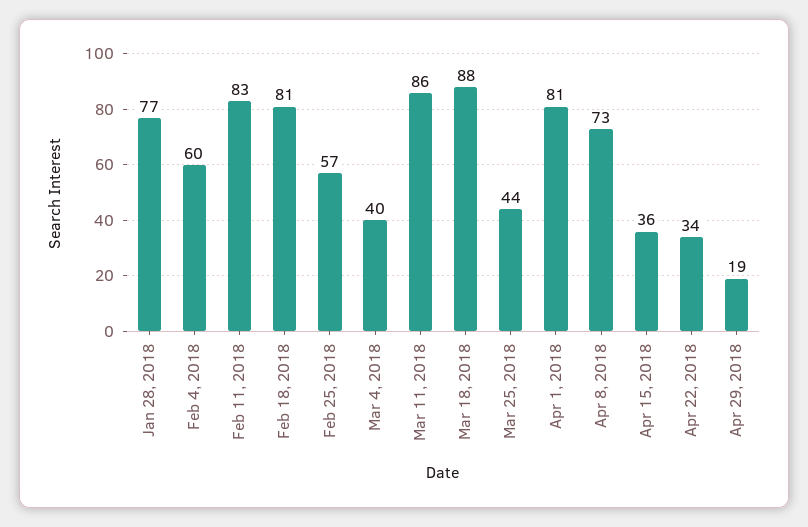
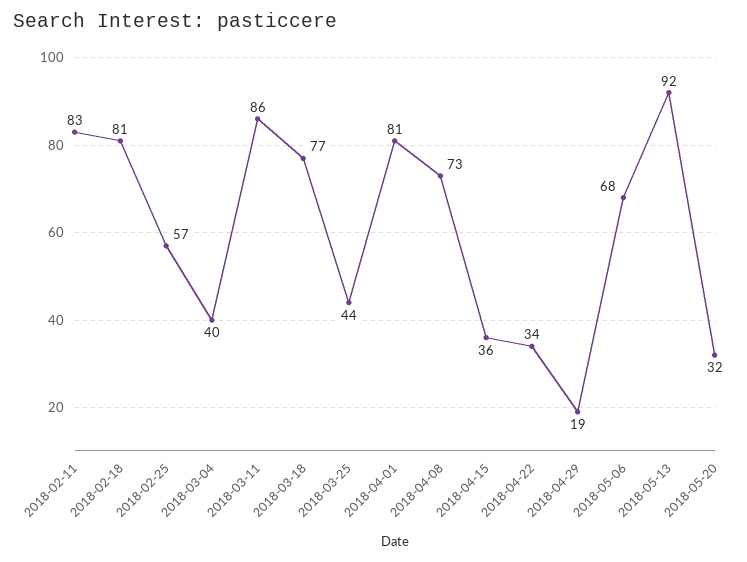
Jan 28, 2018: 77 -> none
Feb 4, 2018: 60 -> none
Mar 18, 2018: 88 -> 77
2018-05-06: none -> 68
2018-05-13: none -> 92
2018-05-20: none -> 32

